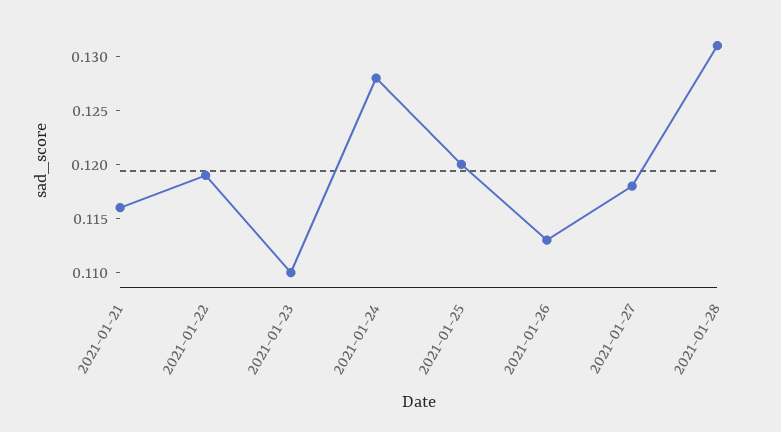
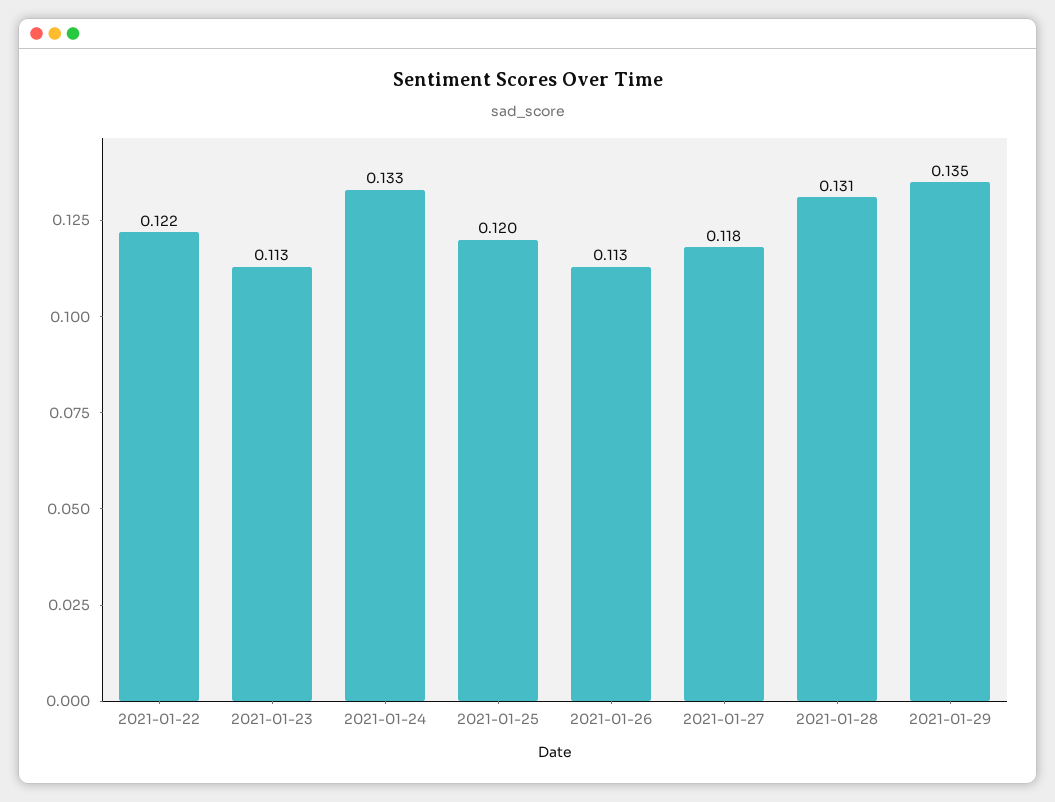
2021-01-21: 0.116 -> none
2021-01-22: 0.119 -> 0.122
2021-01-23: 0.11 -> 0.113
2021-01-24: 0.128 -> 0.133
2021-01-29: none -> 0.135

